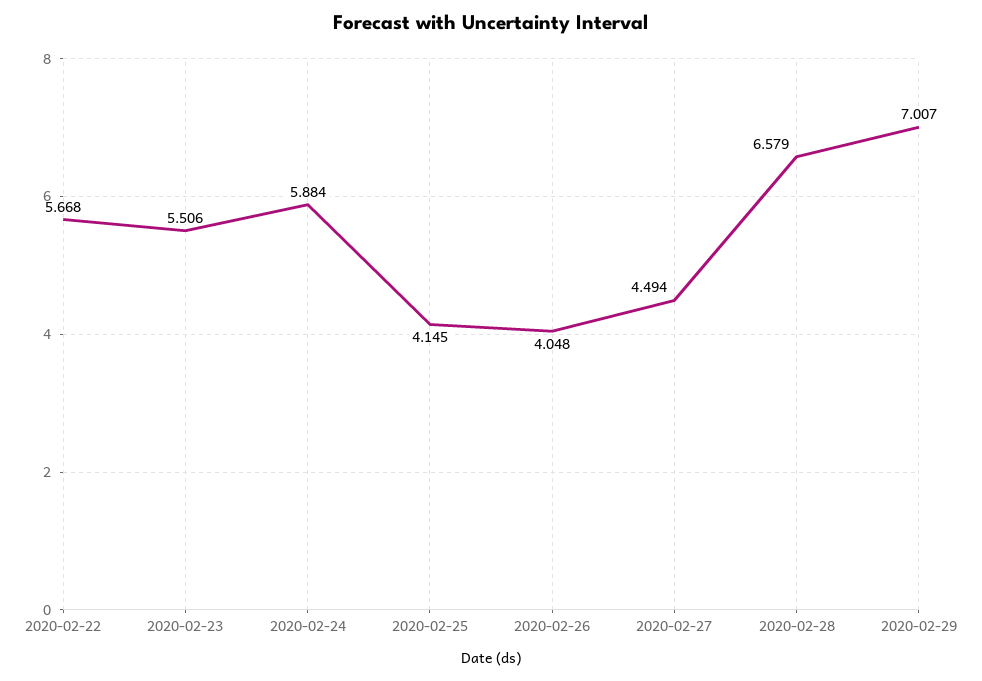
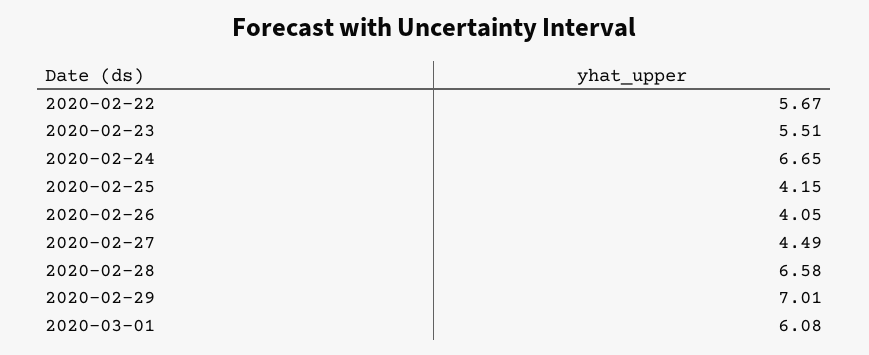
2020-02-24: 5.884 -> 6.65
2020-03-01: none -> 6.08

